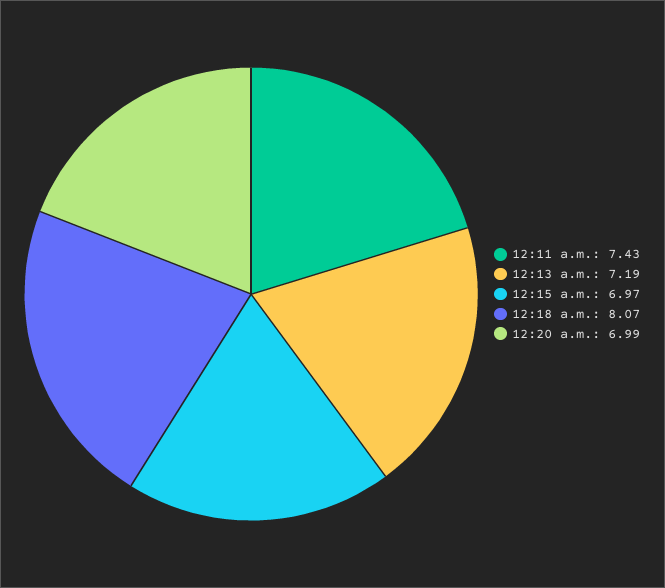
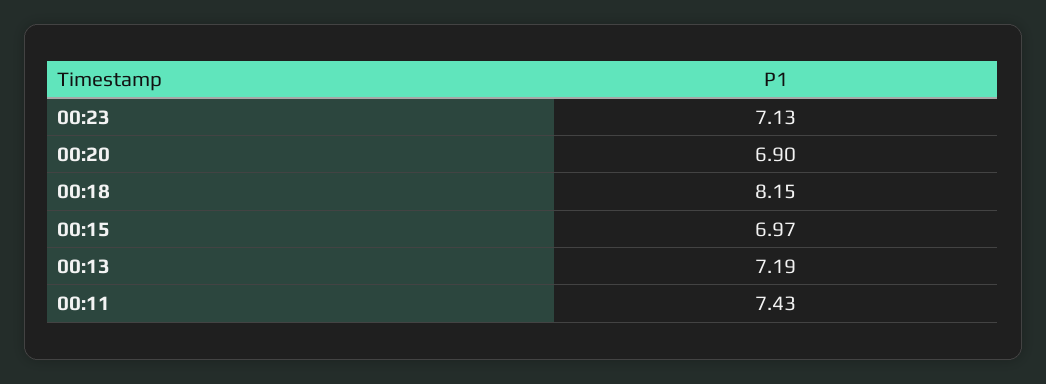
12:18 a.m.: 8.07 -> 8.15
12:20 a.m.: 6.99 -> 6.9
00:23: none -> 7.13

